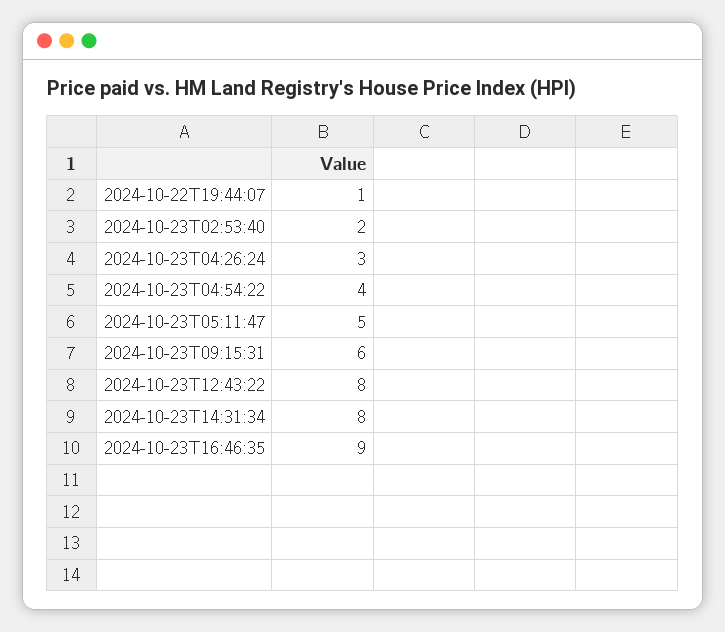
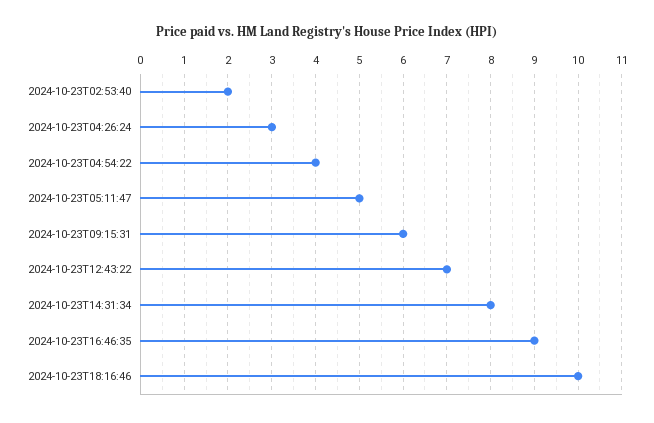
2024-10-22T19:44:07: 1 -> none
2024-10-23T12:43:22: 8 -> 7
2024-10-23T18:16:46: none -> 10

